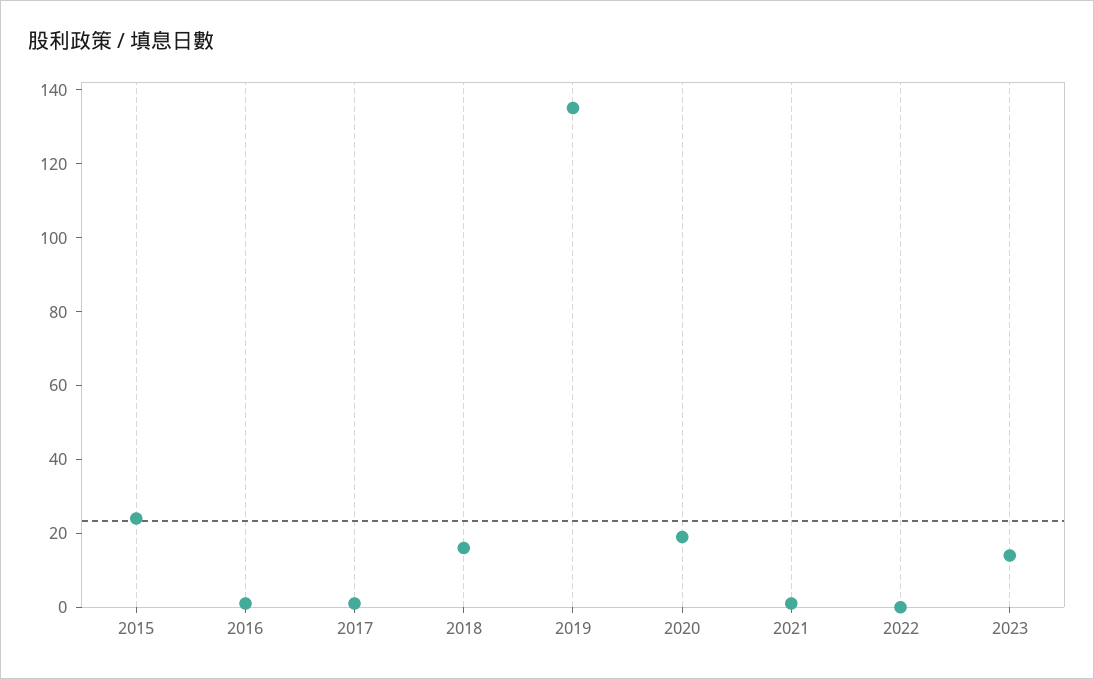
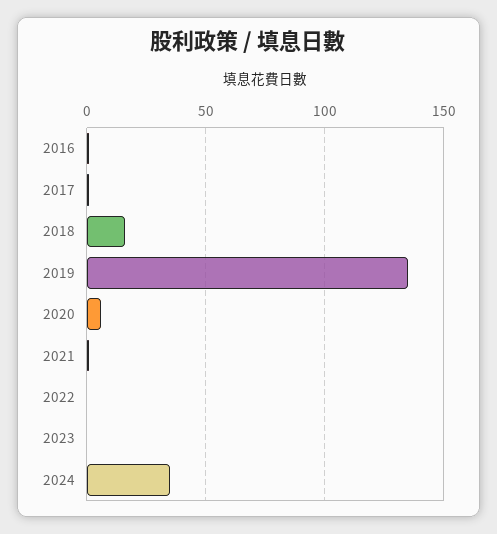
2015: 25 -> none
2020: 20 -> 5
2023: 15 -> 0
2024: none -> 35

